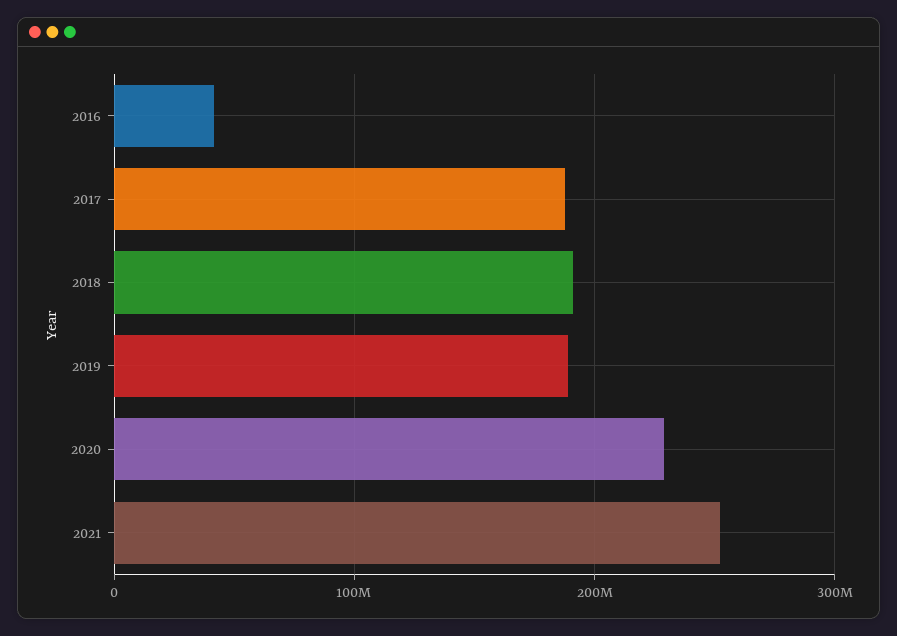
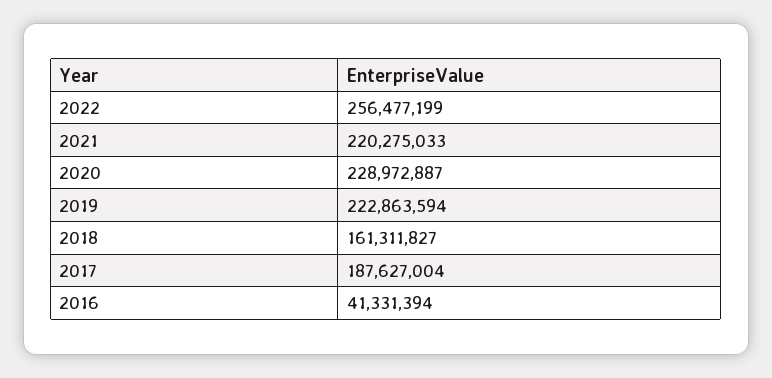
2018: 190000000 -> 161311827
2019: 190000000 -> 222863594
2021: 250000000 -> 220275033
2022: none -> 256477199

